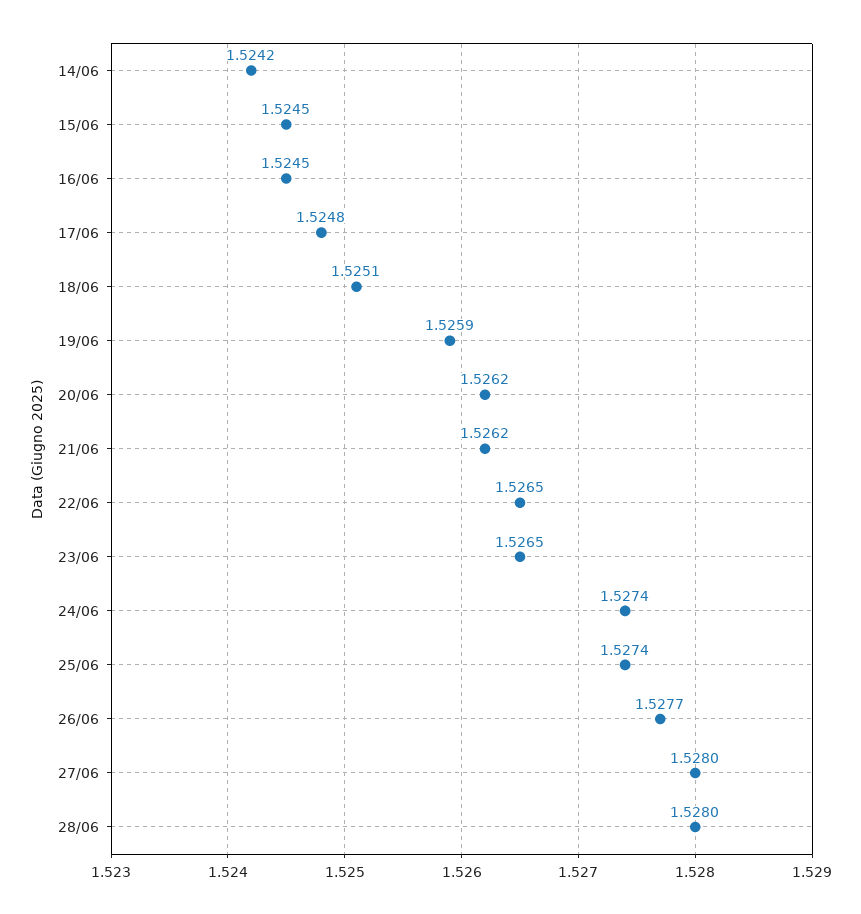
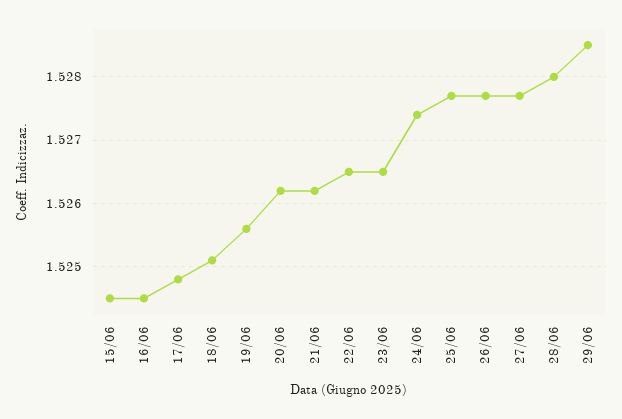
14/06: 1.5242 -> none
19/06: 1.5259 -> 1.5256
25/06: 1.5274 -> 1.5277
27/06: 1.528 -> 1.5277
29/06: none -> 1.5285

